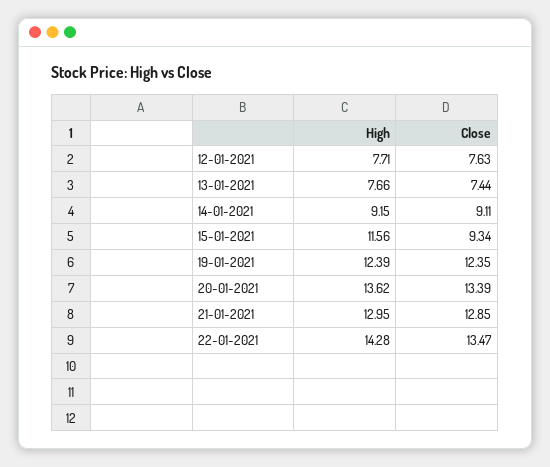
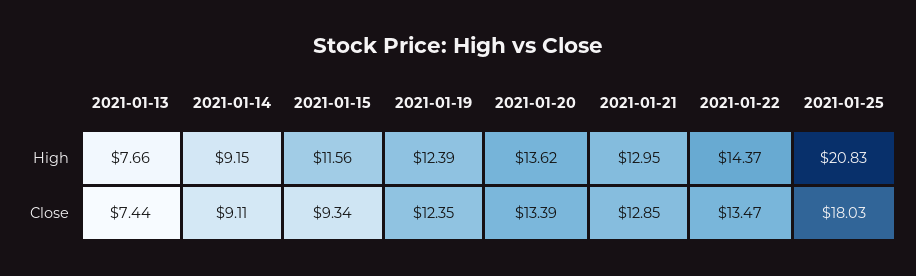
High, 12-01-2021: 7.71 -> none
Close, 12-01-2021: 7.63 -> none
High, 22-01-2021: 14.28 -> 14.37
High, 2021-01-25: none -> 20.83
Close, 2021-01-25: none -> 18.03

